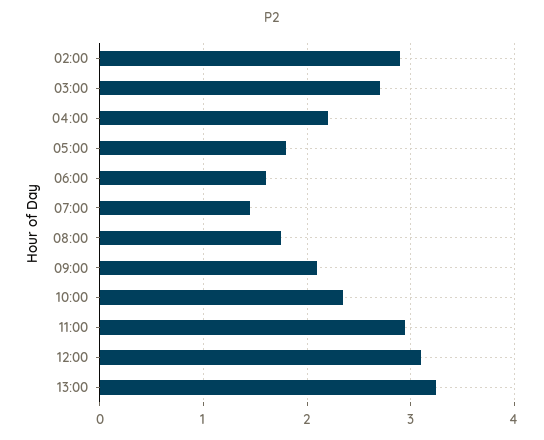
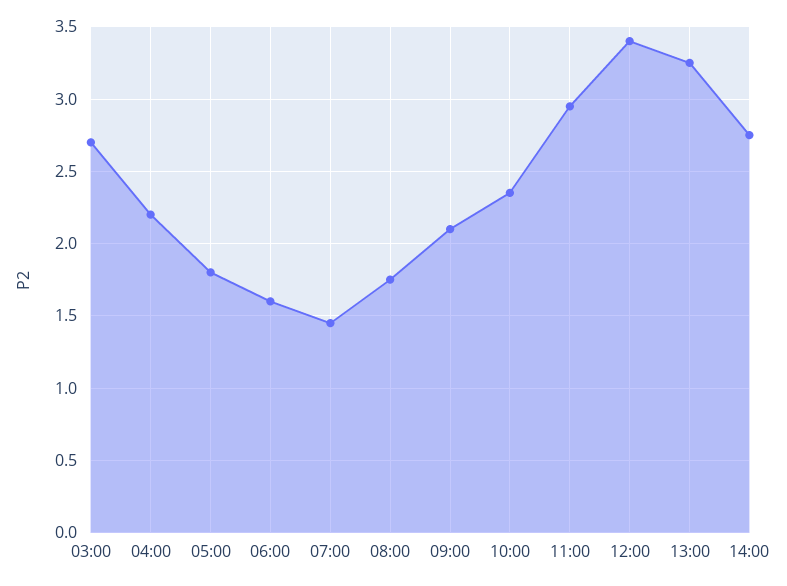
02:00: 2.9 -> none
12:00: 3.1 -> 3.4
14:00: none -> 2.75

